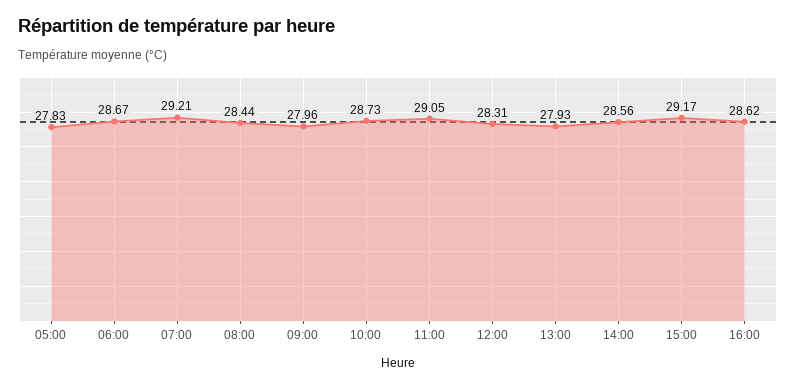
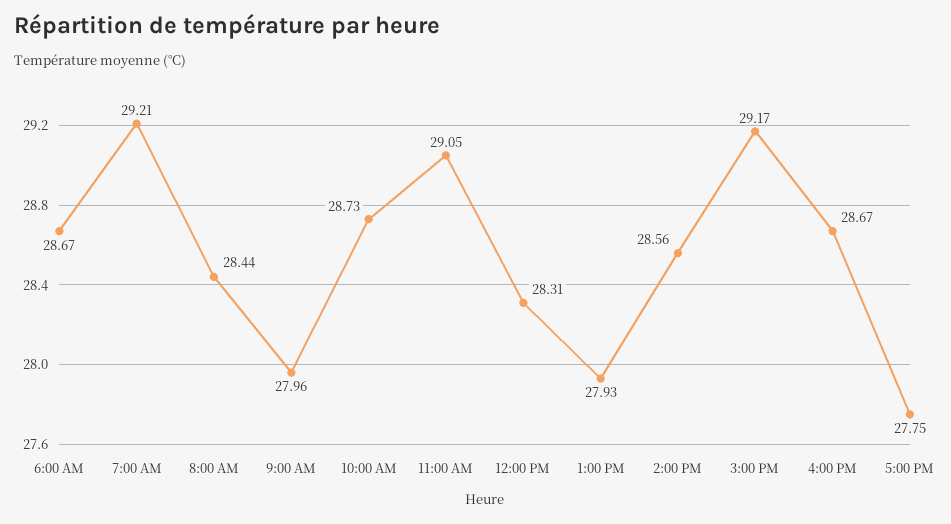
05:00: 27.83 -> none
16:00: 28.62 -> 28.67
5:00 PM: none -> 27.75

